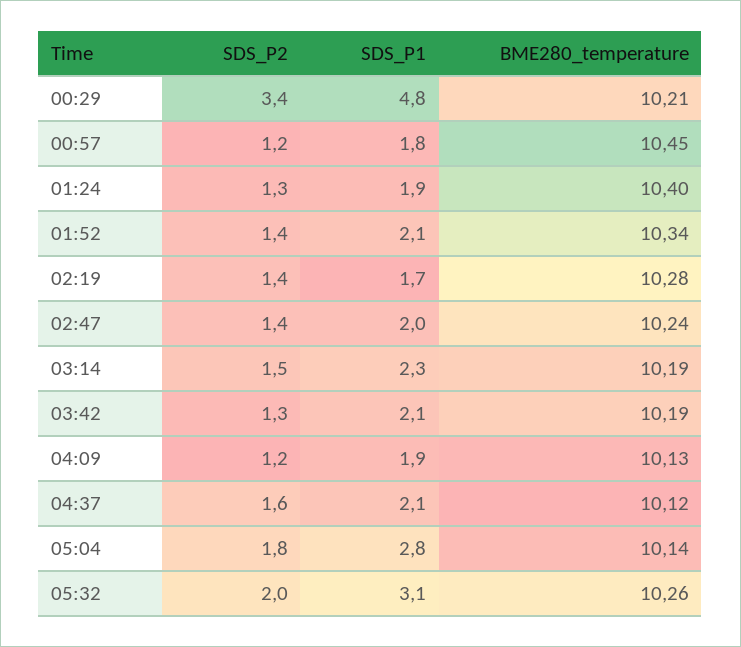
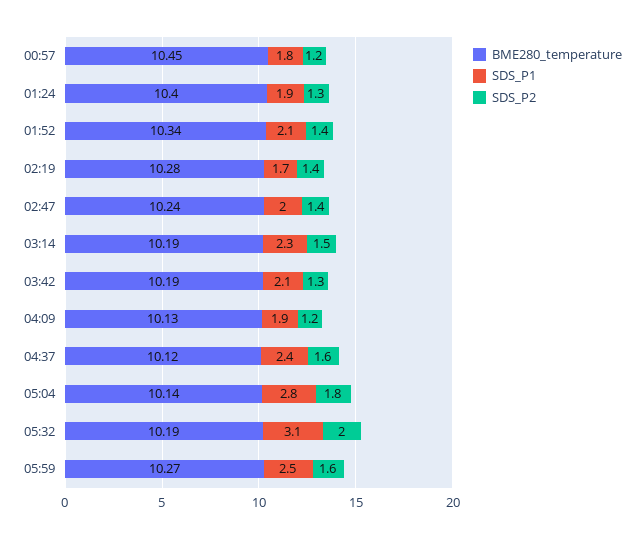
SDS_P2, 00:29: 3.4 -> none
SDS_P1, 00:29: 4.8 -> none
BME280_temperature, 00:29: 10.21 -> none
SDS_P1, 04:37: 2.1 -> 2.4
BME280_temperature, 05:32: 10.26 -> 10.19
BME280_temperature, 05:59: none -> 10.27
SDS_P1, 05:59: none -> 2.5
SDS_P2, 05:59: none -> 1.6

